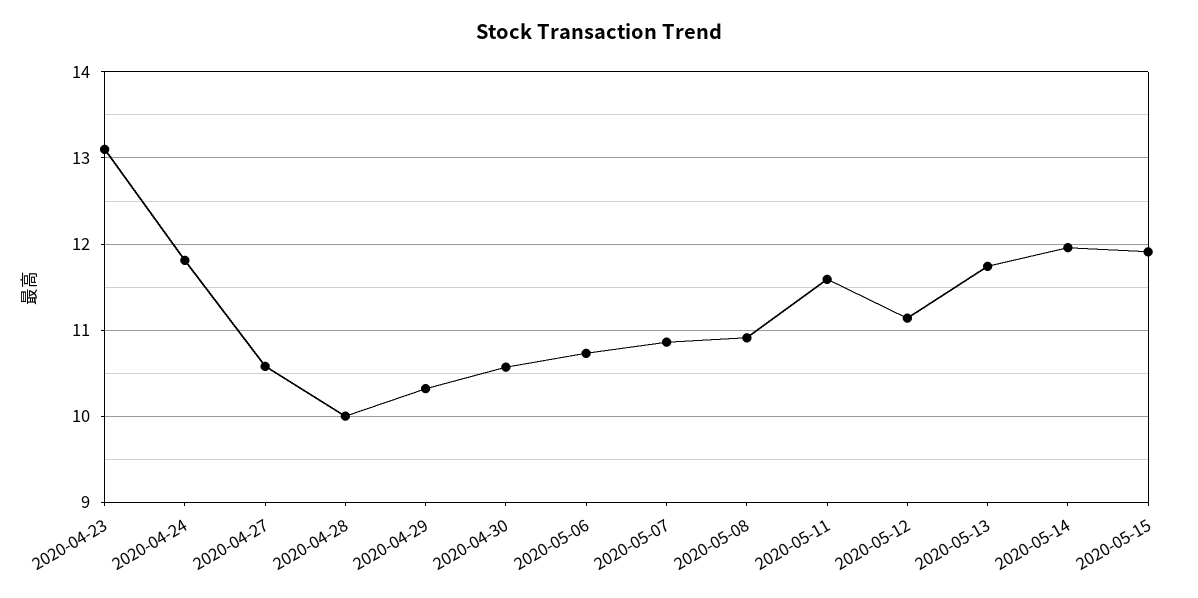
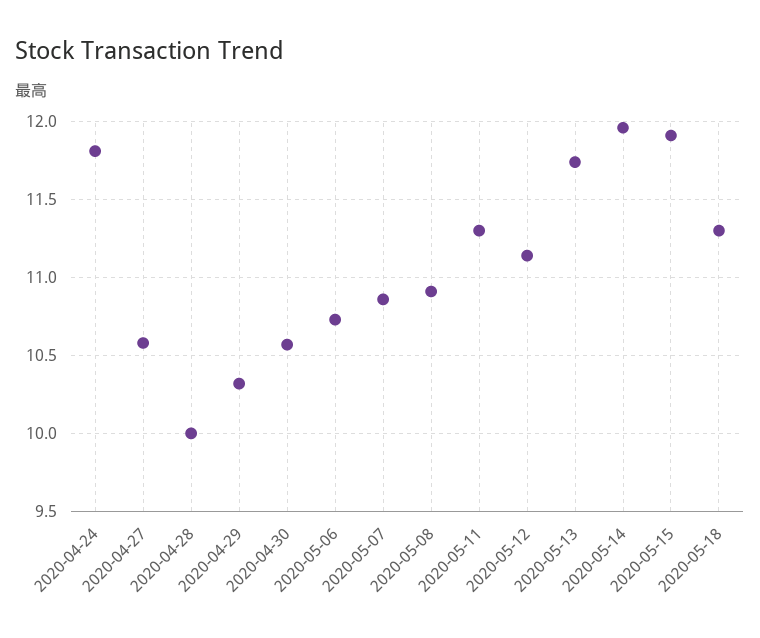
2020-04-23: 13.1 -> none
2020-05-11: 11.6 -> 11.3
2020-05-18: none -> 11.3

